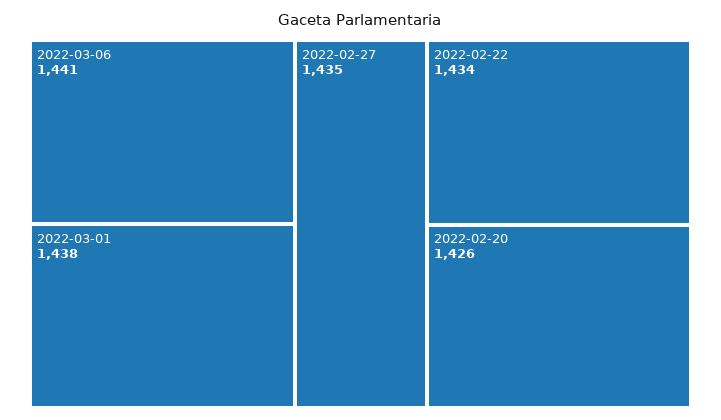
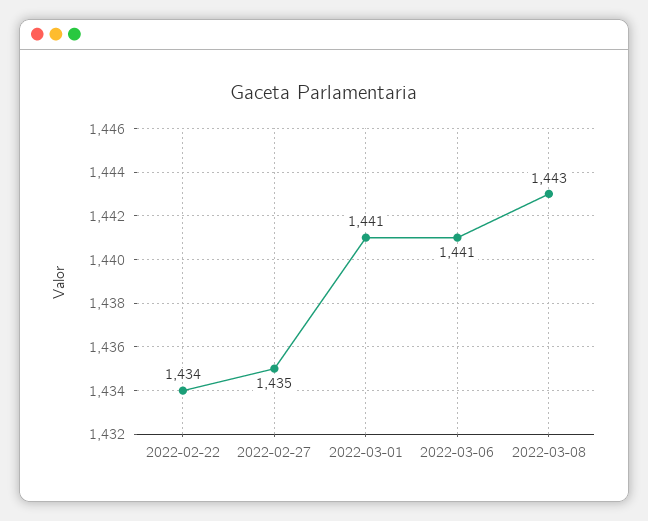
2022-03-01: 1438 -> 1441
2022-02-20: 1426 -> none
2022-03-08: none -> 1443

